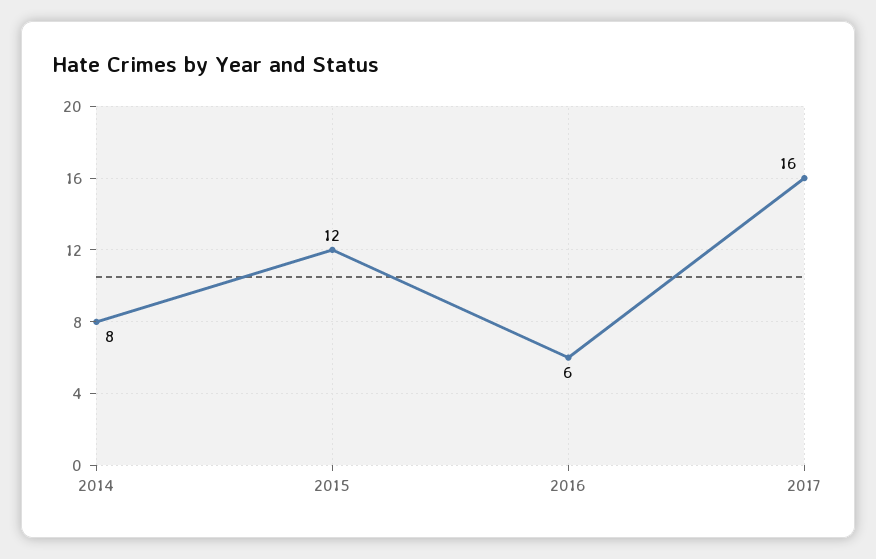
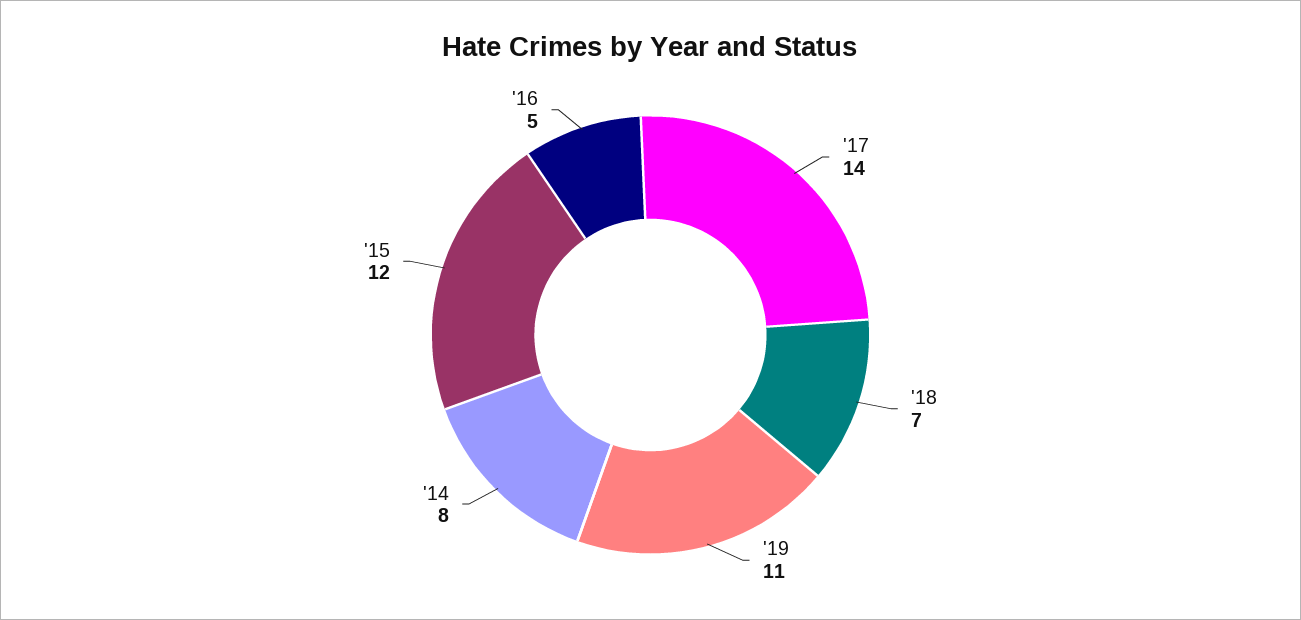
2016: 6 -> 5
2017: 16 -> 14
'18: none -> 7
'19: none -> 11

